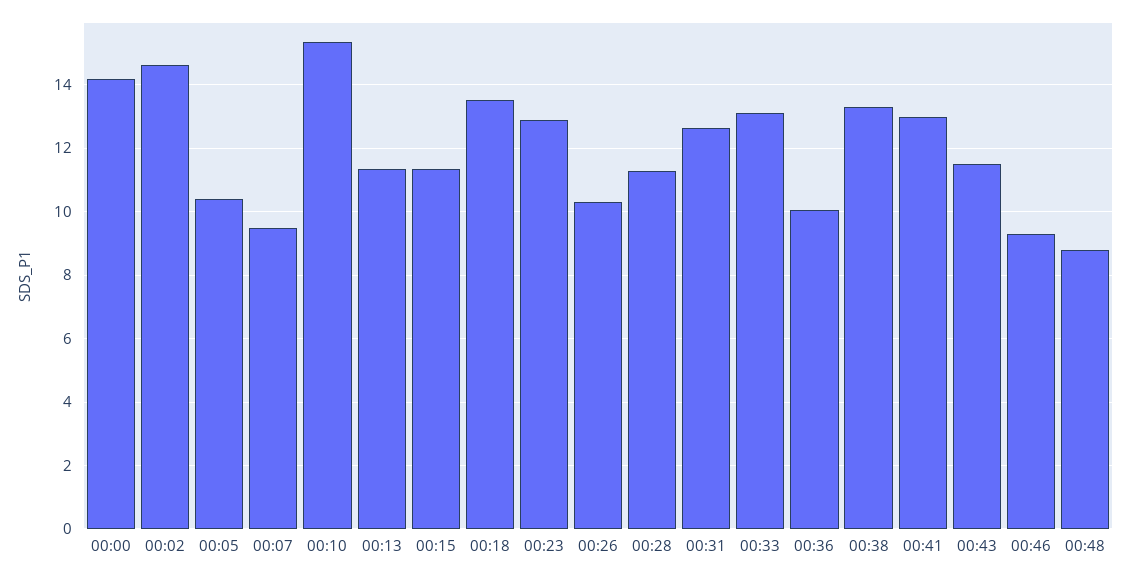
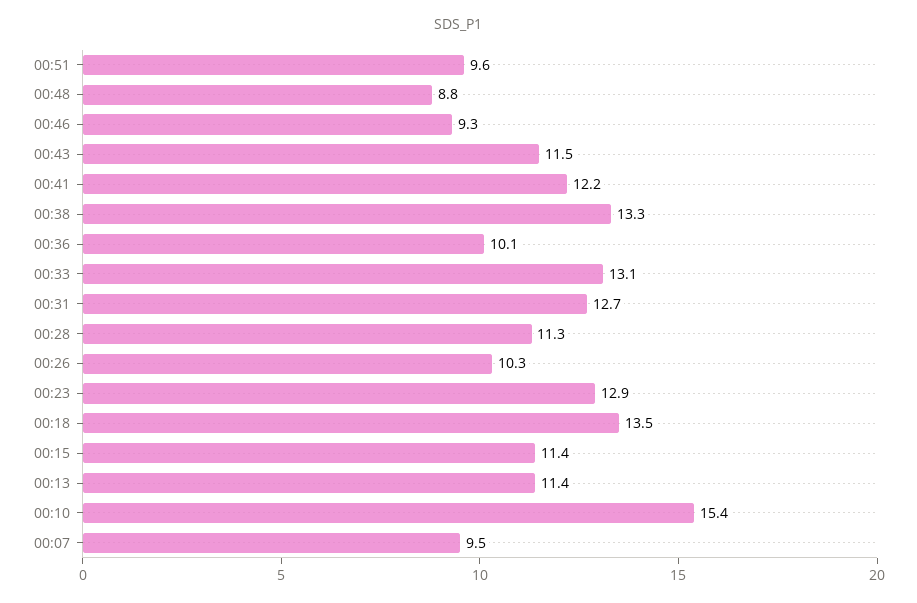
00:00: 14.2 -> none
00:02: 14.6 -> none
00:05: 10.4 -> none
00:41: 13 -> 12.2
00:51: none -> 9.6

